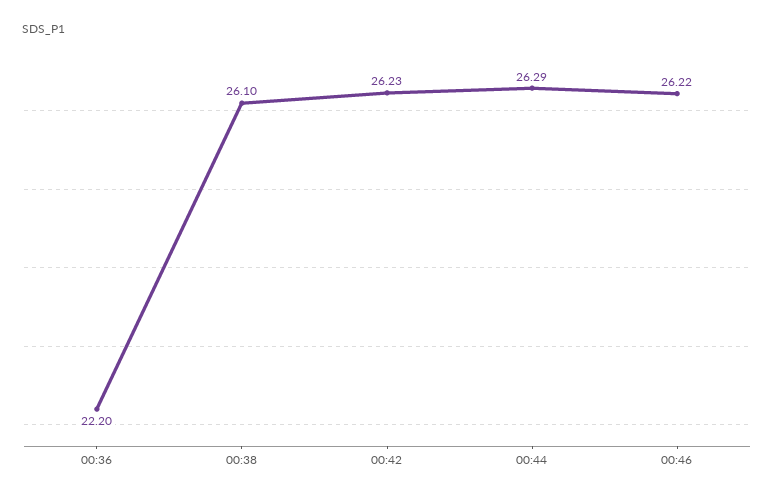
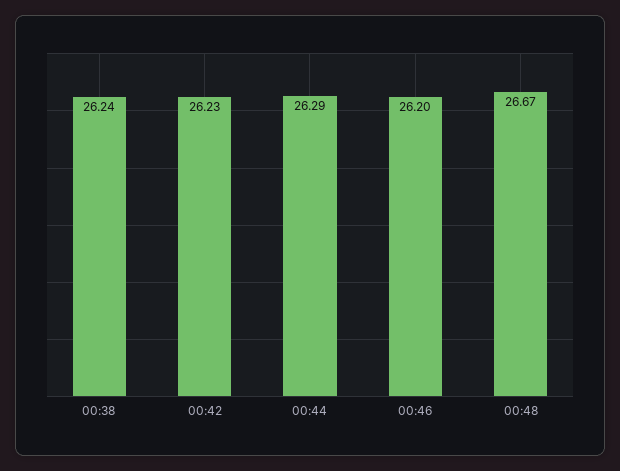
00:36: 22.2 -> none
00:38: 26.1 -> 26.24
00:46: 26.22 -> 26.2
00:48: none -> 26.67

